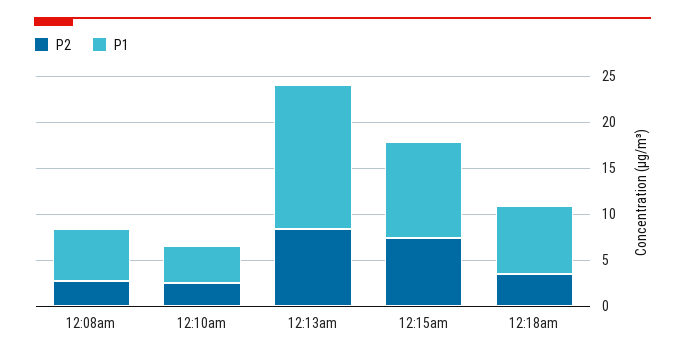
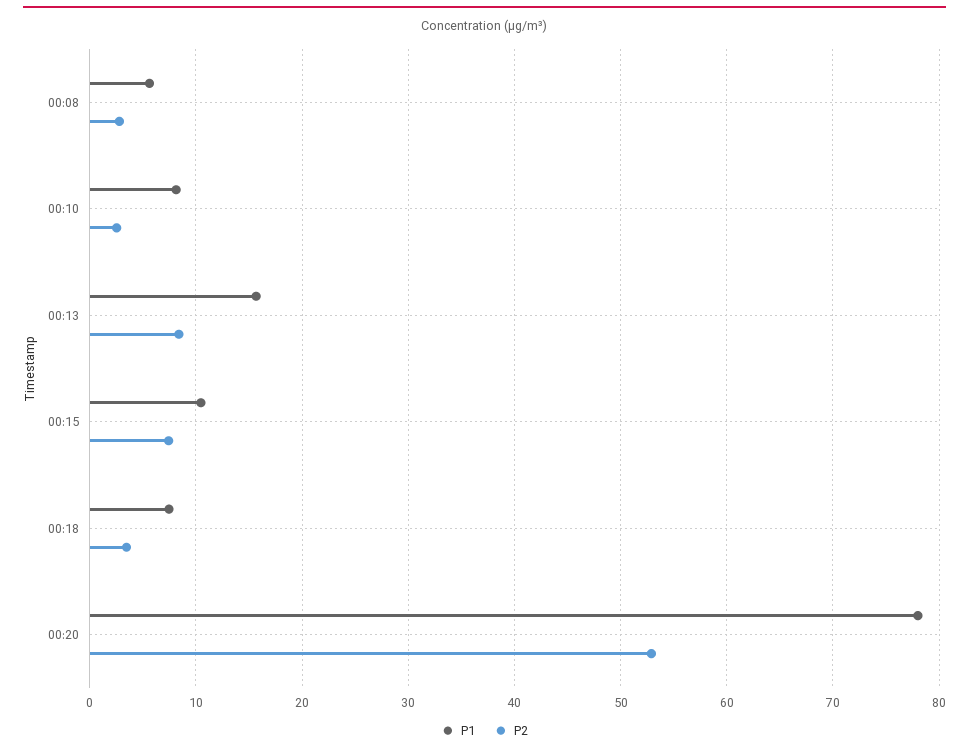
P1, 12:10am: 4 -> 8
P1, 00:20: none -> 78
P2, 00:20: none -> 53

